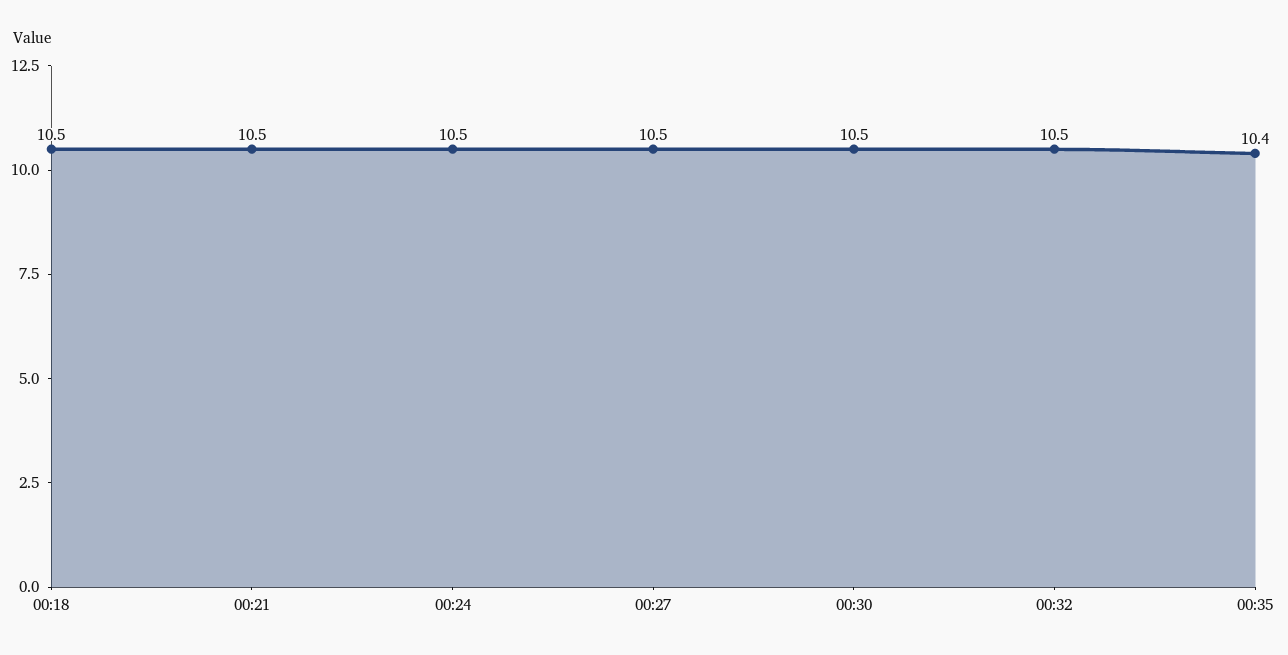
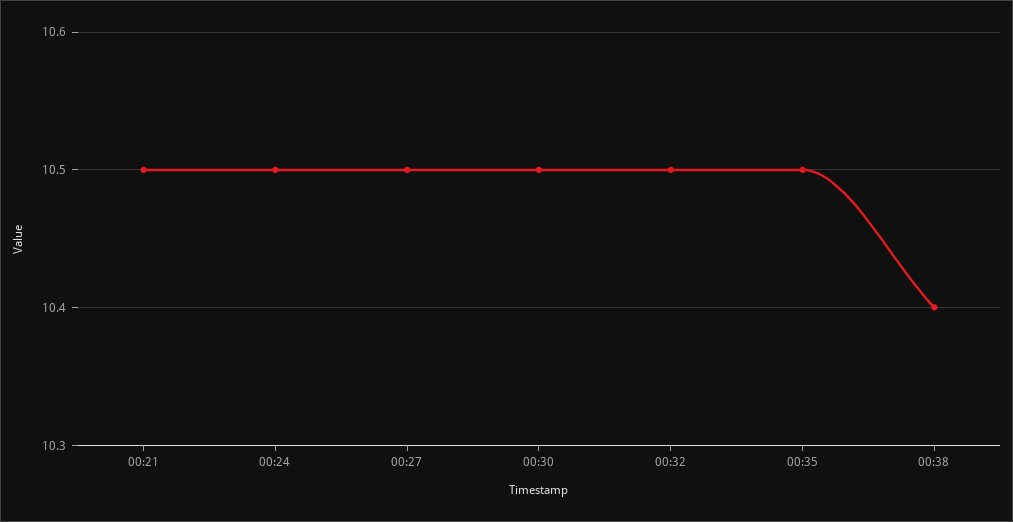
00:18: 10.5 -> none
00:35: 10.4 -> 10.5
00:38: none -> 10.4

